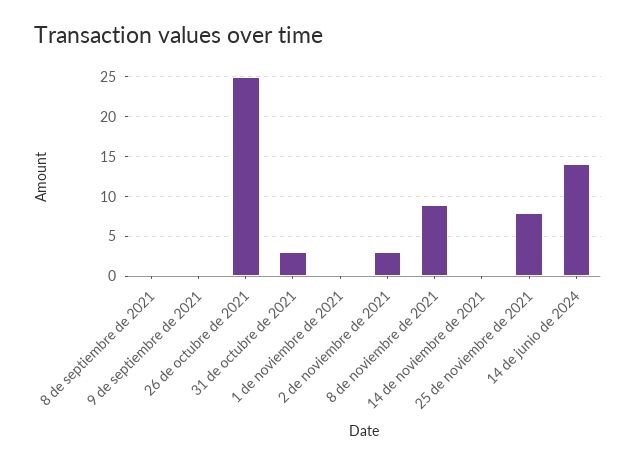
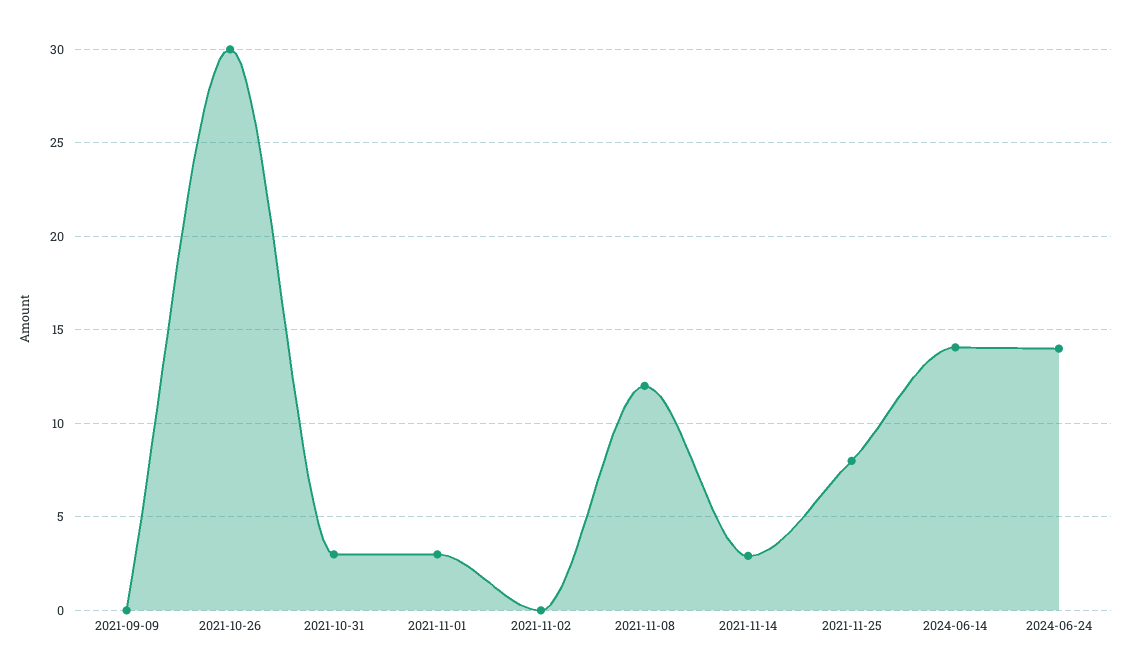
8 de septiembre de 2021: 0 -> none
26 de octubre de 2021: 25 -> 30
1 de noviembre de 2021: 0 -> 3
2 de noviembre de 2021: 3 -> 0
8 de noviembre de 2021: 9 -> 12
14 de noviembre de 2021: 0 -> 3
2024-06-24: none -> 14

